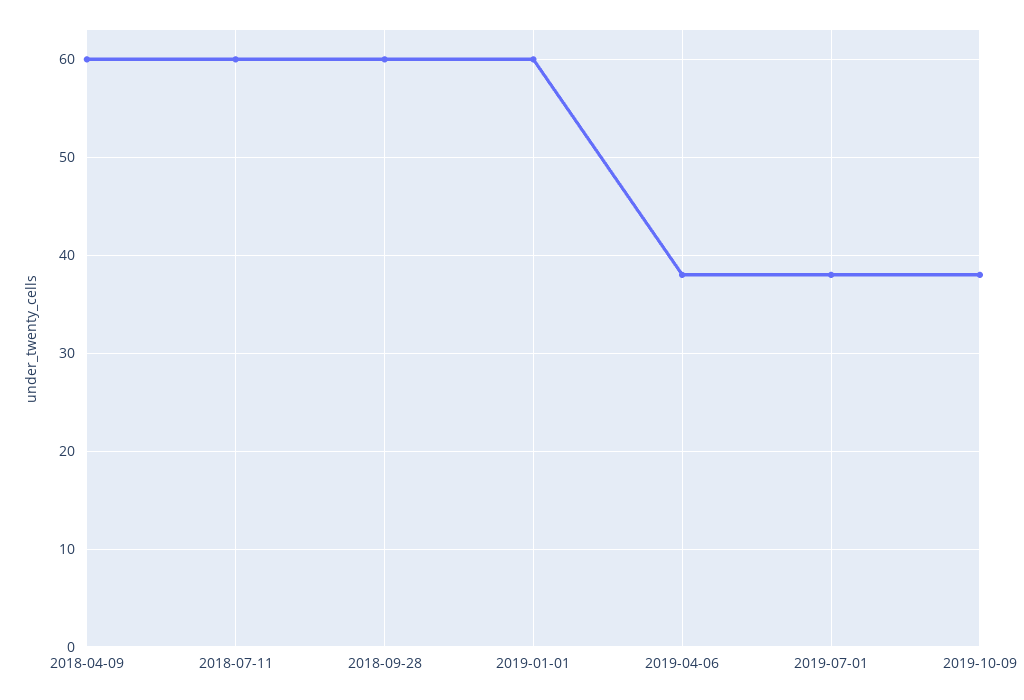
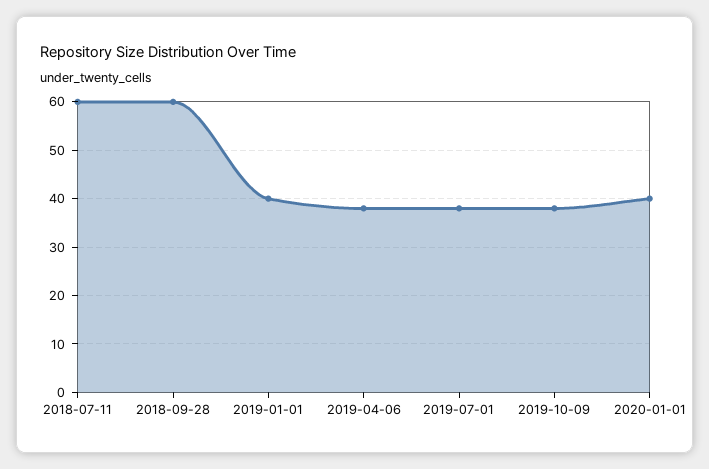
2018-04-09: 60 -> none
2019-01-01: 60 -> 40
2020-01-01: none -> 40

